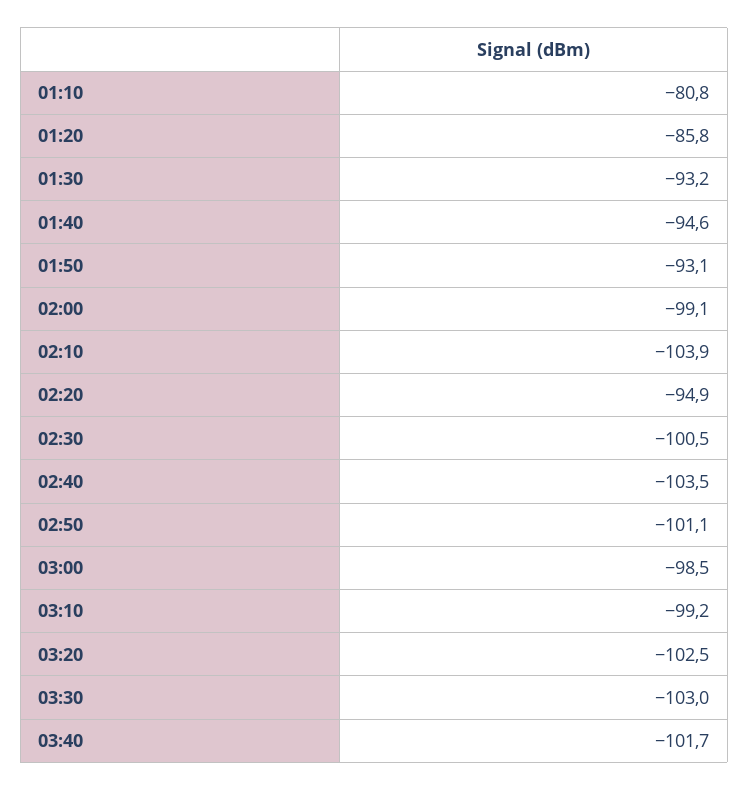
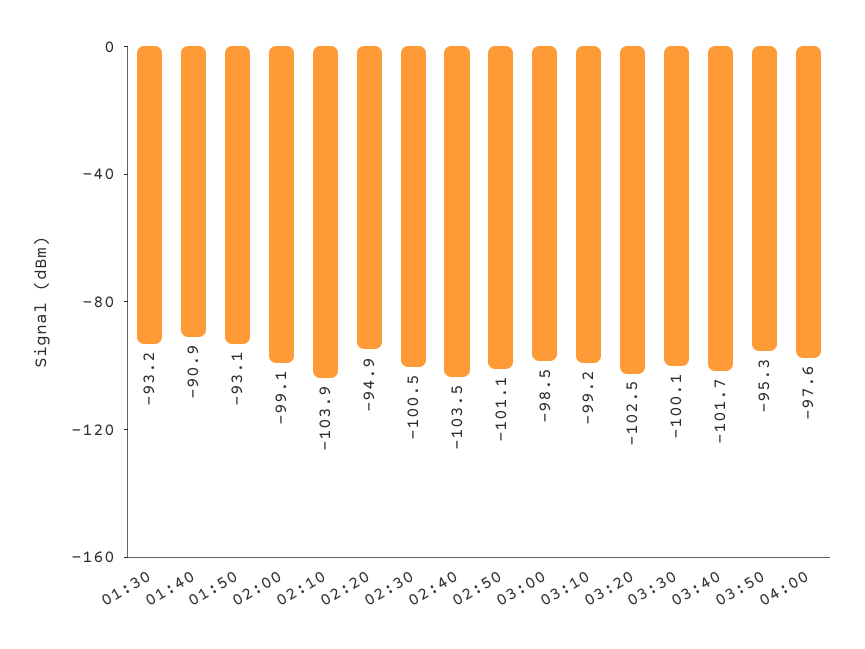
01:10: -80.8 -> none
01:20: -85.8 -> none
01:40: -94.6 -> -90.9
03:30: -103 -> -100.1
03:50: none -> -95.3
04:00: none -> -97.6

